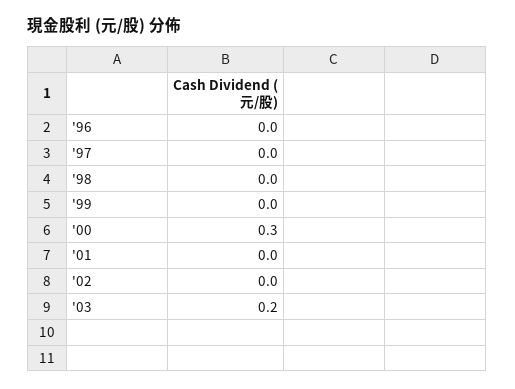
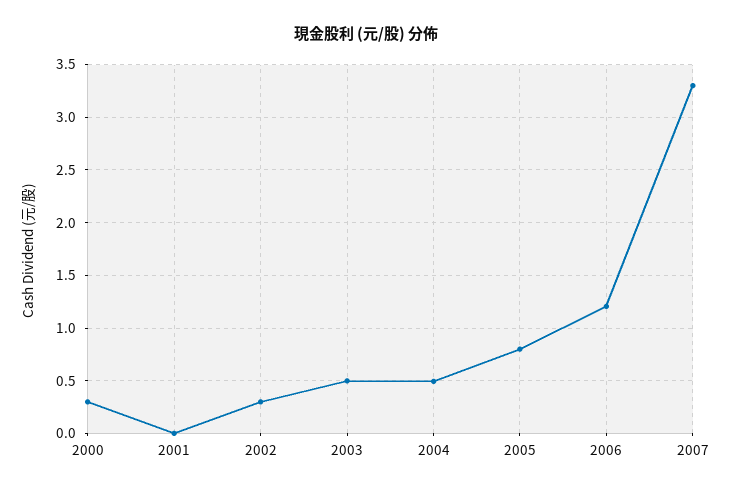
'96: 0 -> none
'97: 0 -> none
'98: 0 -> none
'99: 0 -> none
'02: 0 -> 0.3
'03: 0.2 -> 0.5
2004: none -> 0.5
2005: none -> 0.8
2006: none -> 1.2
2007: none -> 3.3

